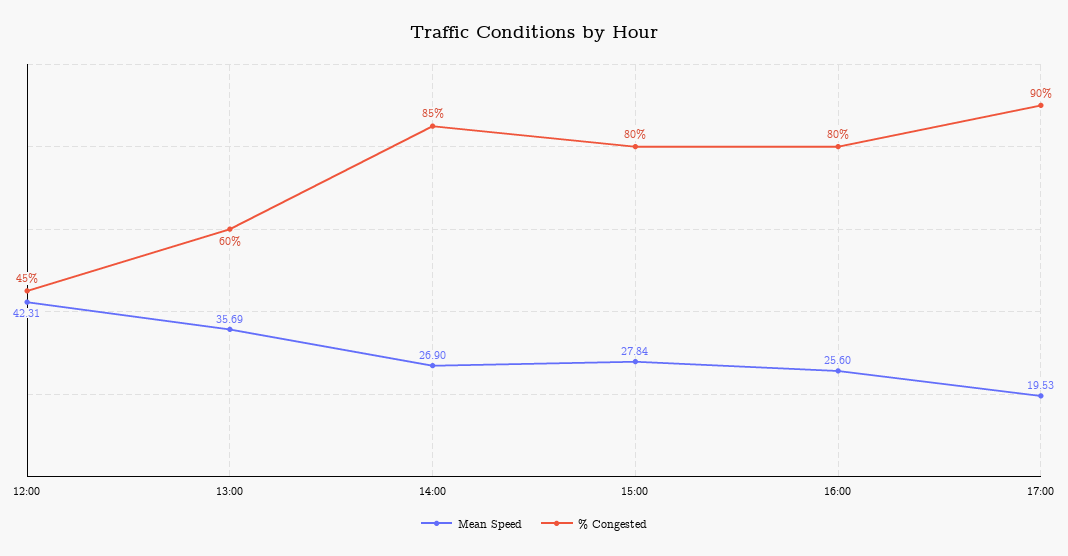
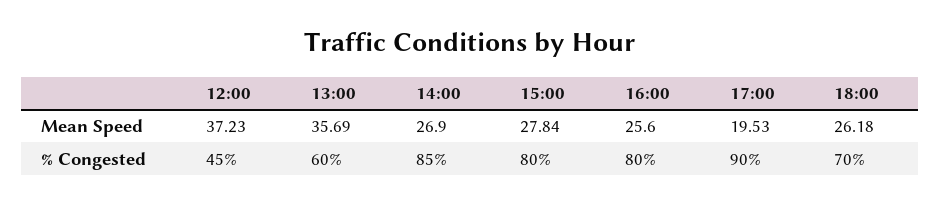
Mean Speed, 12:00: 42.31 -> 37.23
Mean Speed, 18:00: none -> 26.18
% Congested, 18:00: none -> 70

